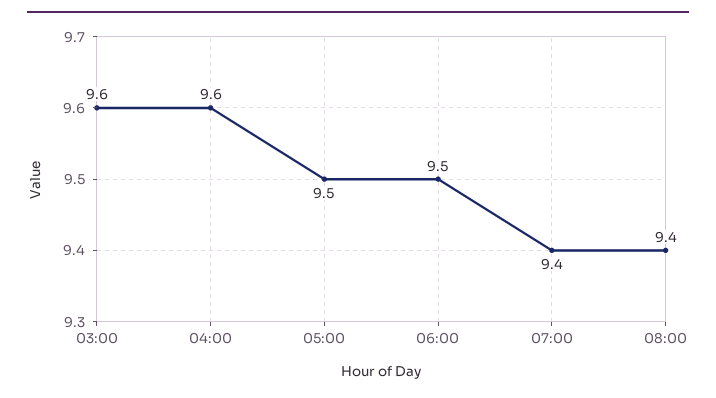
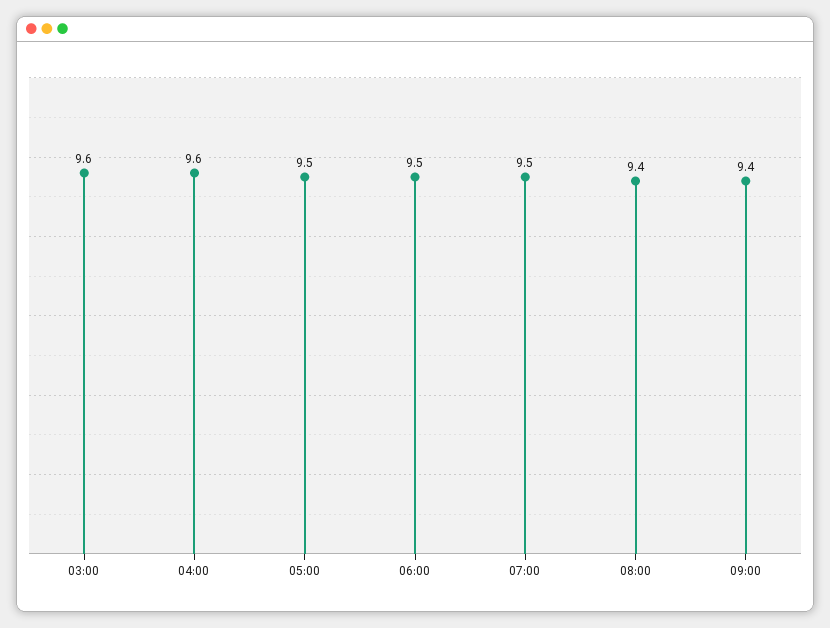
07:00: 9.4 -> 9.5
09:00: none -> 9.4

